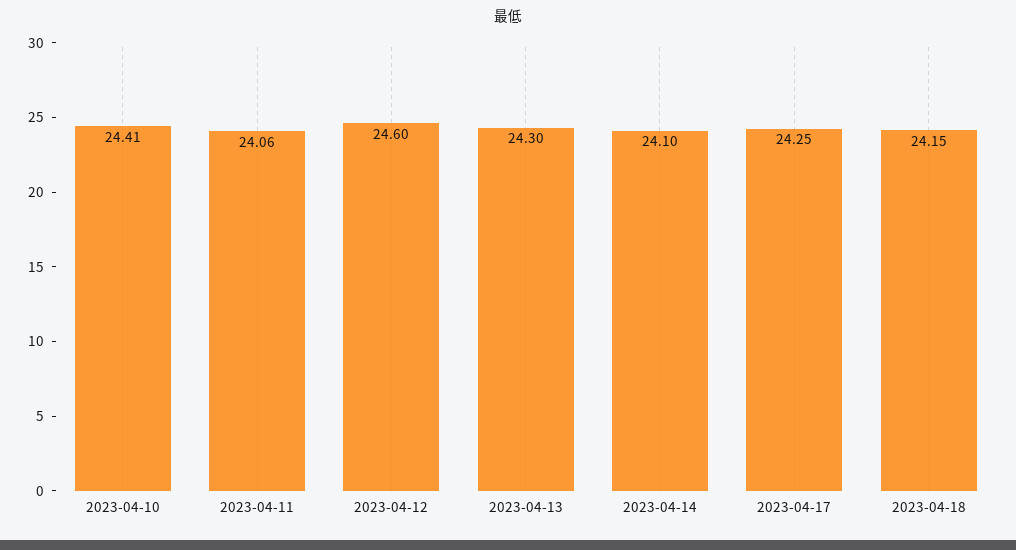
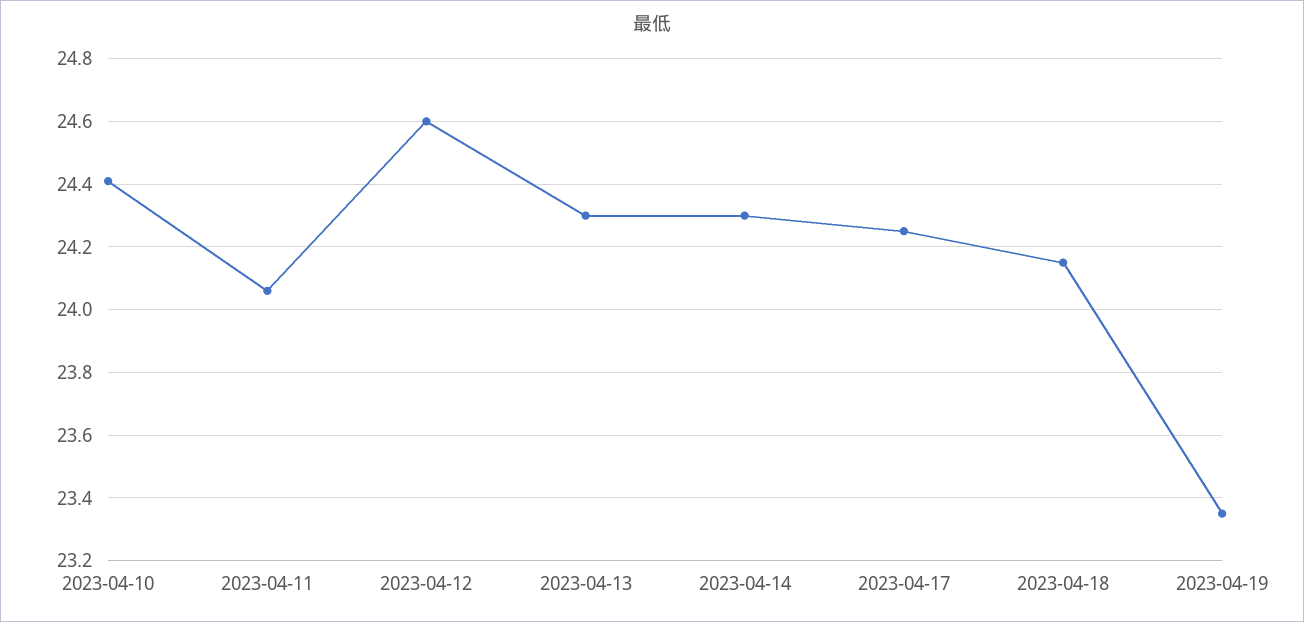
2023-04-14: 24.1 -> 24.3
2023-04-19: none -> 23.35

